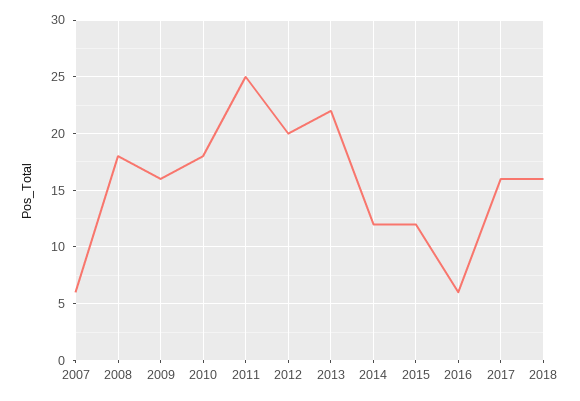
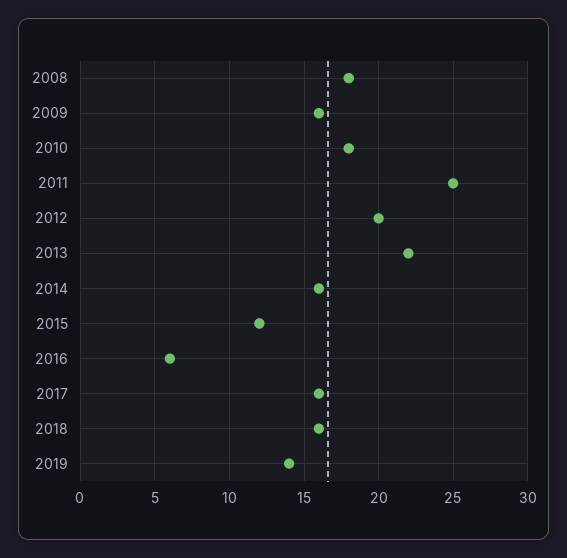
2007: 6 -> none
2014: 12 -> 16
2019: none -> 14

